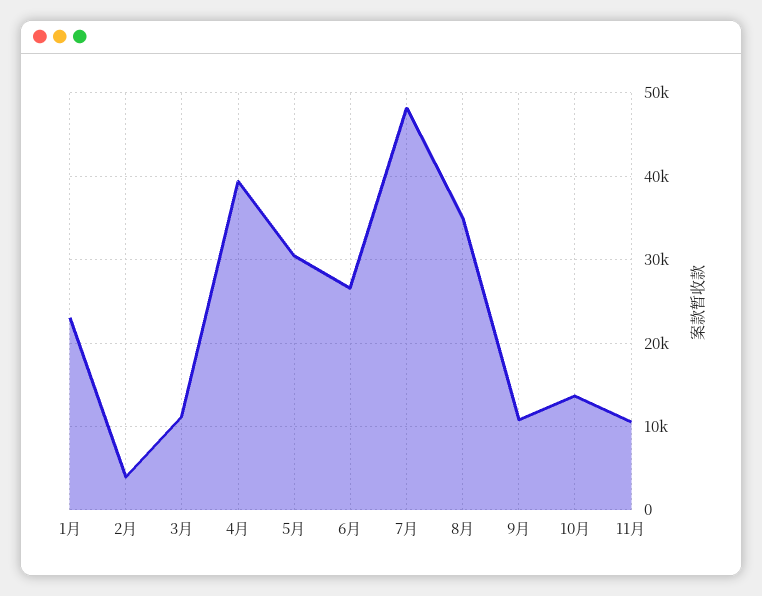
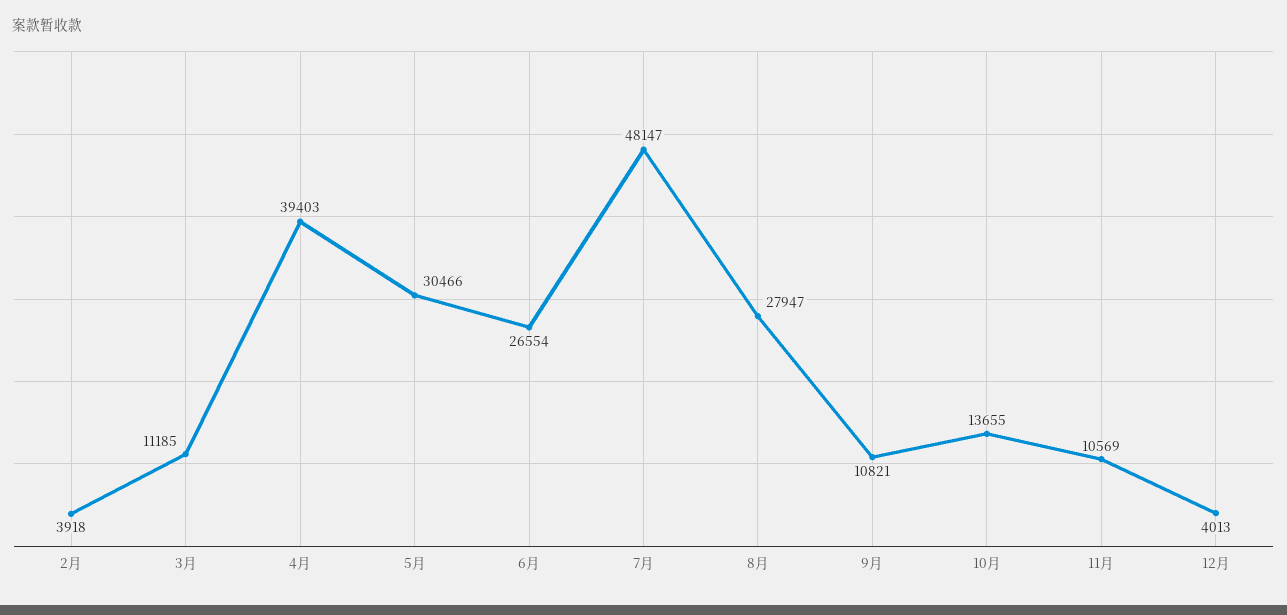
1月: 23000 -> none
8月: 35000 -> 27947
12月: none -> 4013

